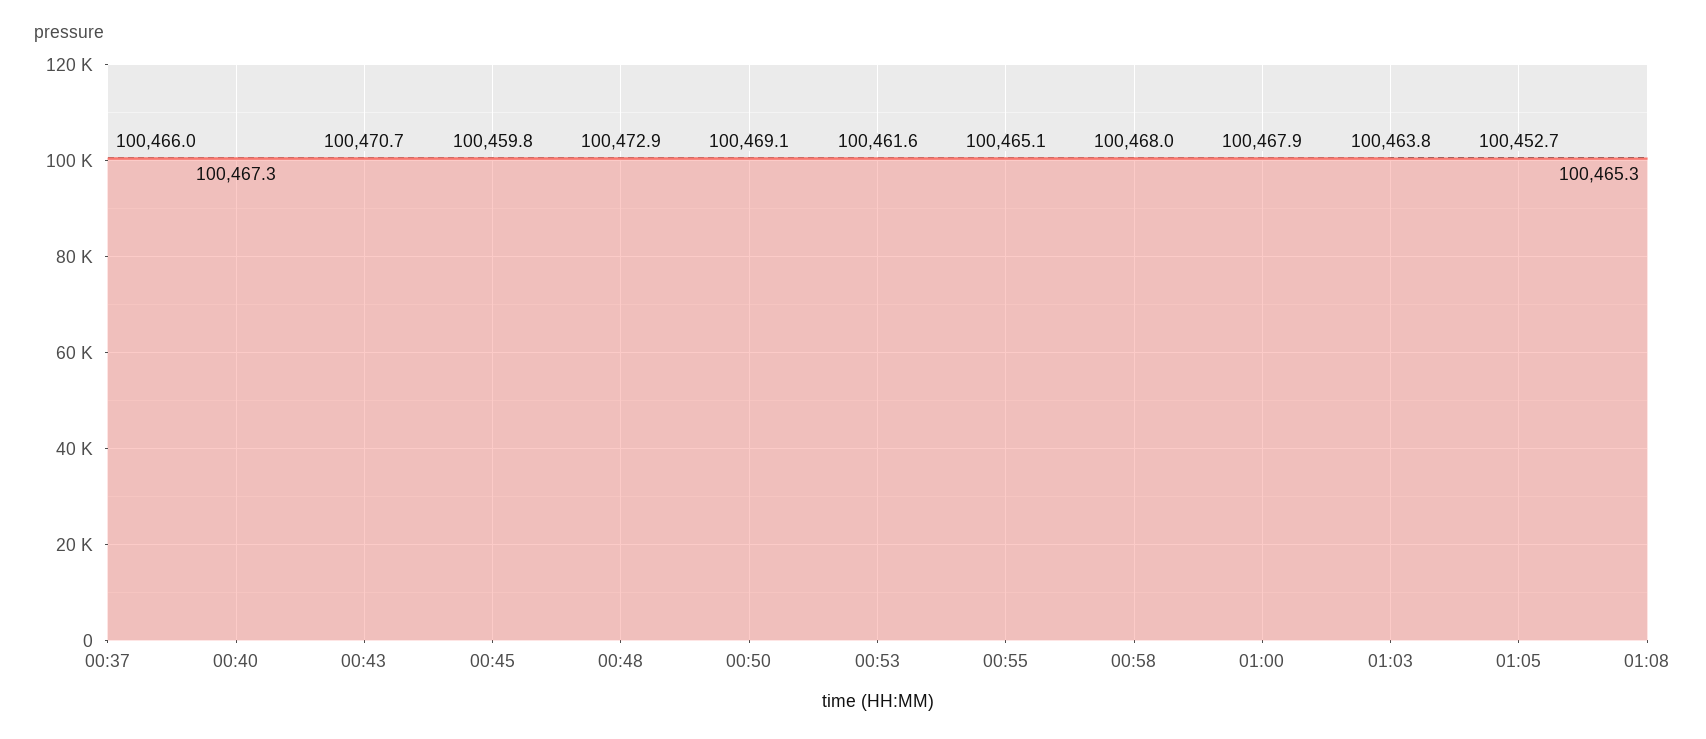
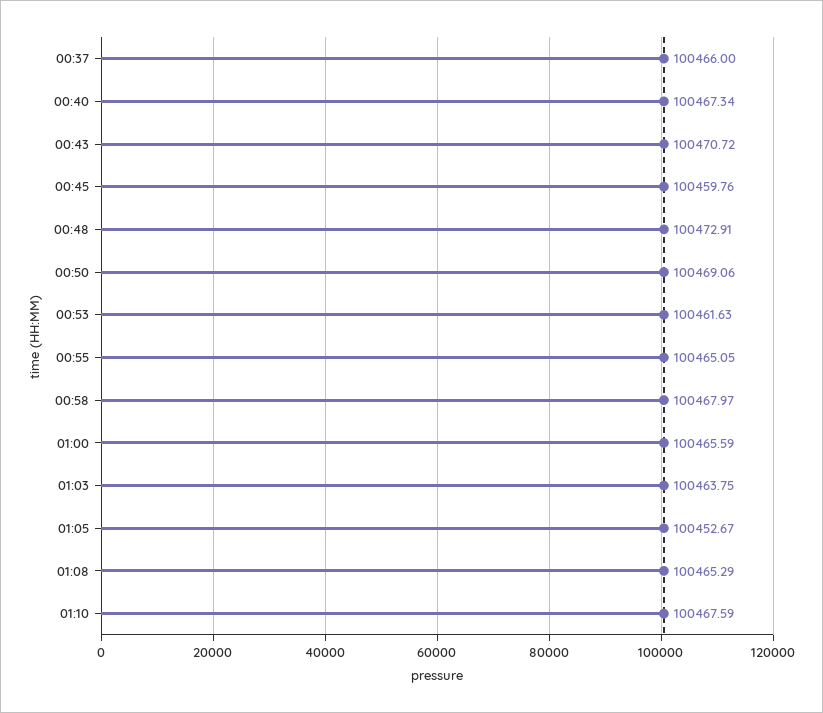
01:00: 100467.9 -> 100465.59
01:10: none -> 100467.59

